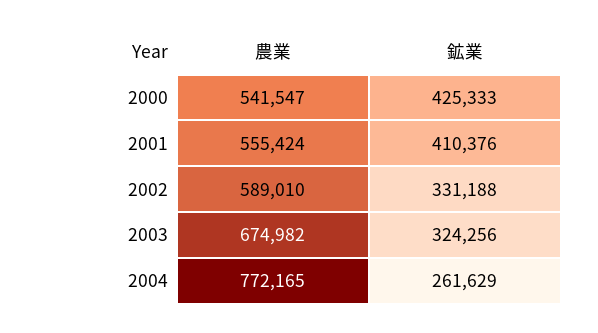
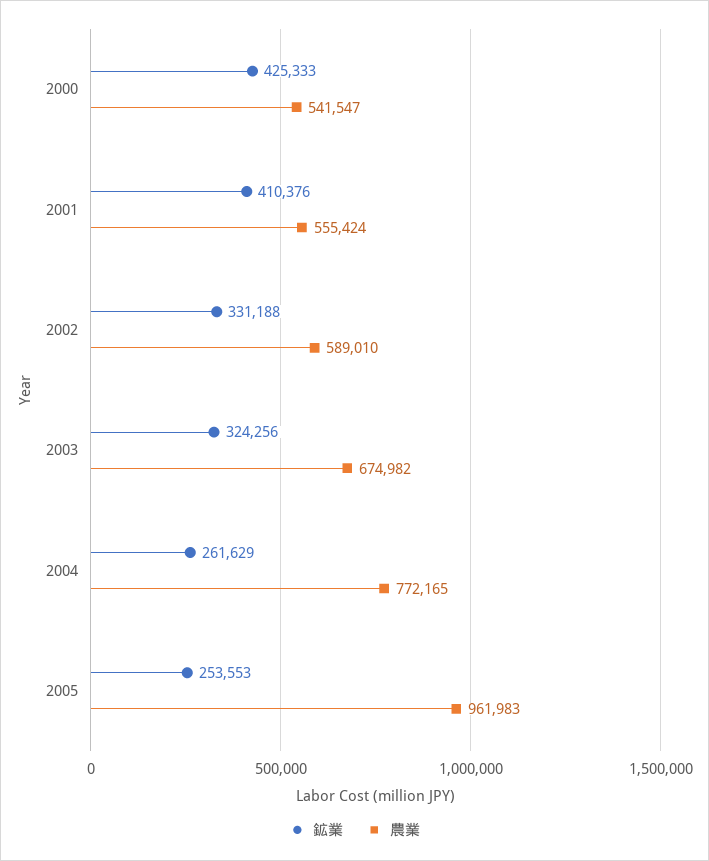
鉱業, 2005: none -> 253553
農業, 2005: none -> 961983

